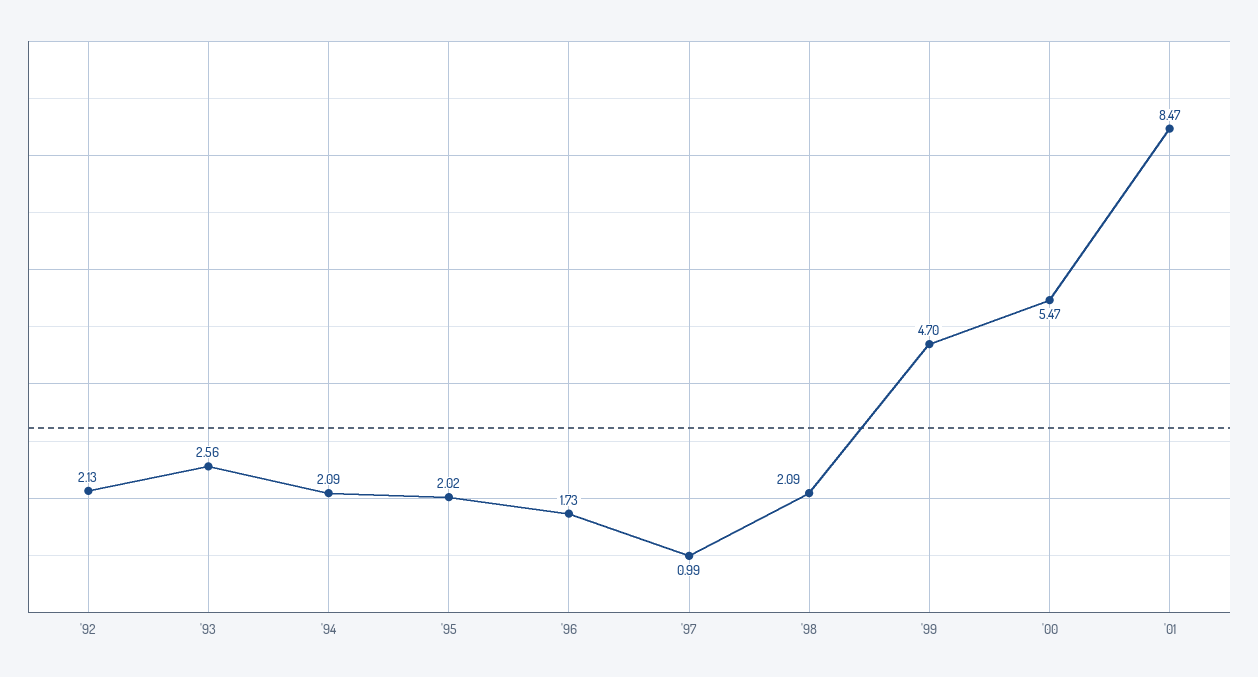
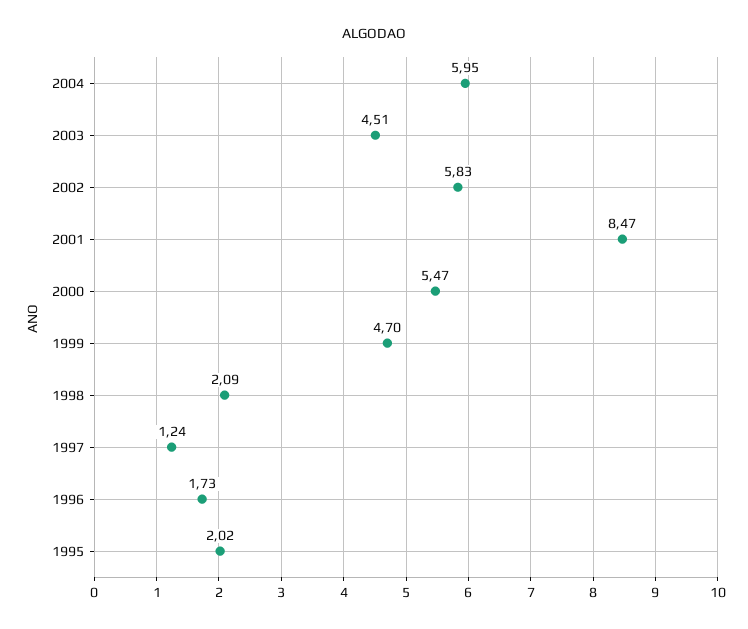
'92: 2.13 -> none
'93: 2.56 -> none
'94: 2.09 -> none
'97: 0.99 -> 1.24
2004: none -> 5.95
2003: none -> 4.51
2002: none -> 5.83

